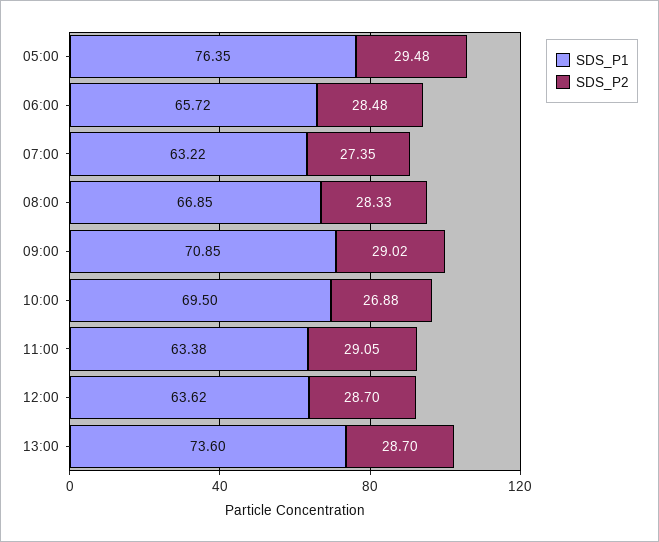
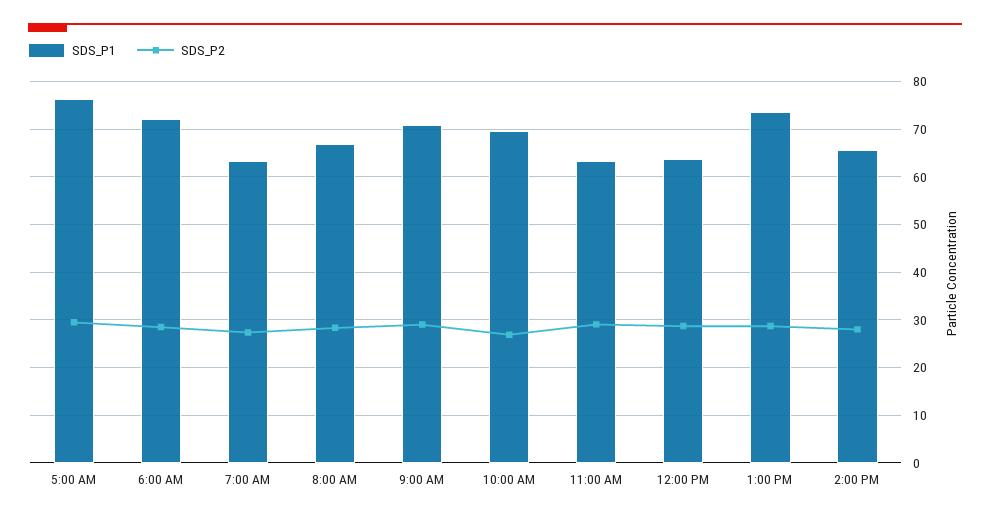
SDS_P1, 06:00: 65.72 -> 72
SDS_P1, 2:00 PM: none -> 66
SDS_P2, 2:00 PM: none -> 28

